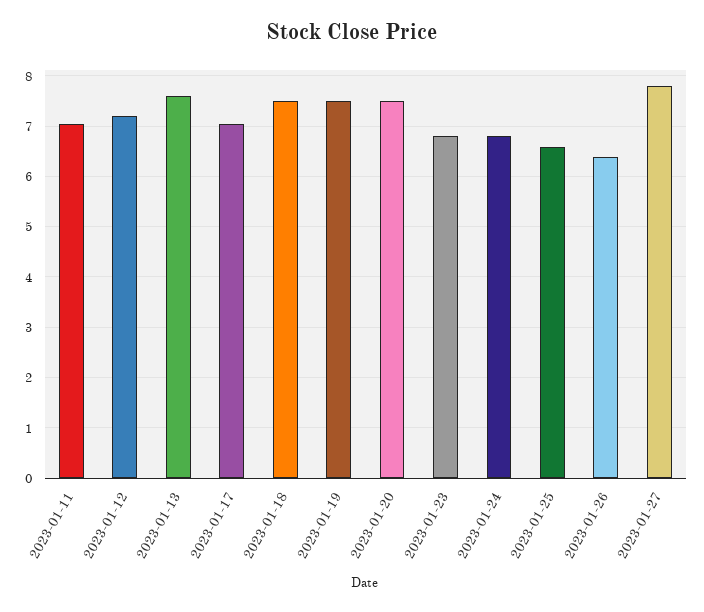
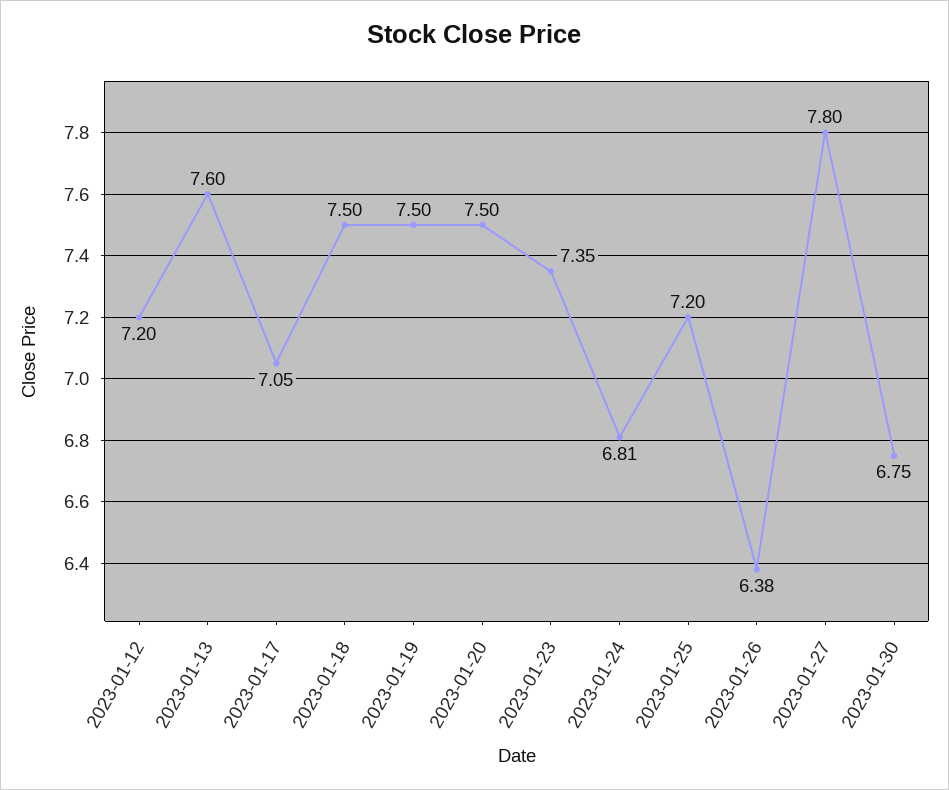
2023-01-11: 7 -> none
2023-01-23: 6.8 -> 7.35
2023-01-25: 6.6 -> 7.2
2023-01-30: none -> 6.75

